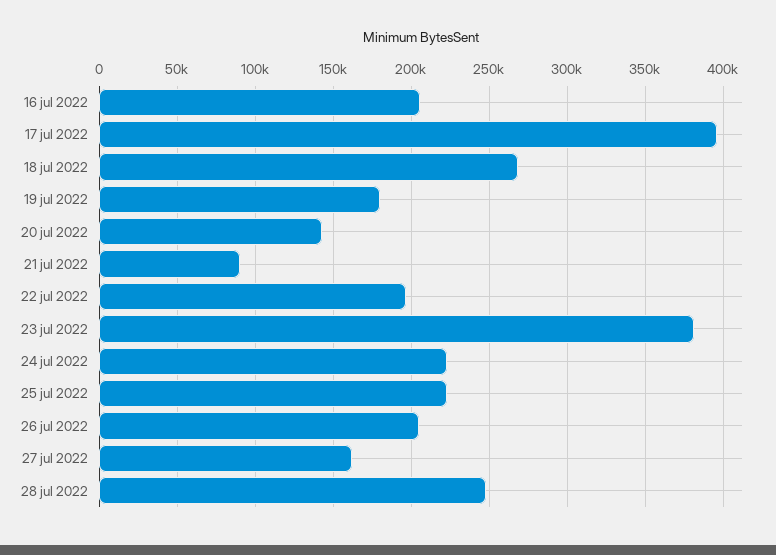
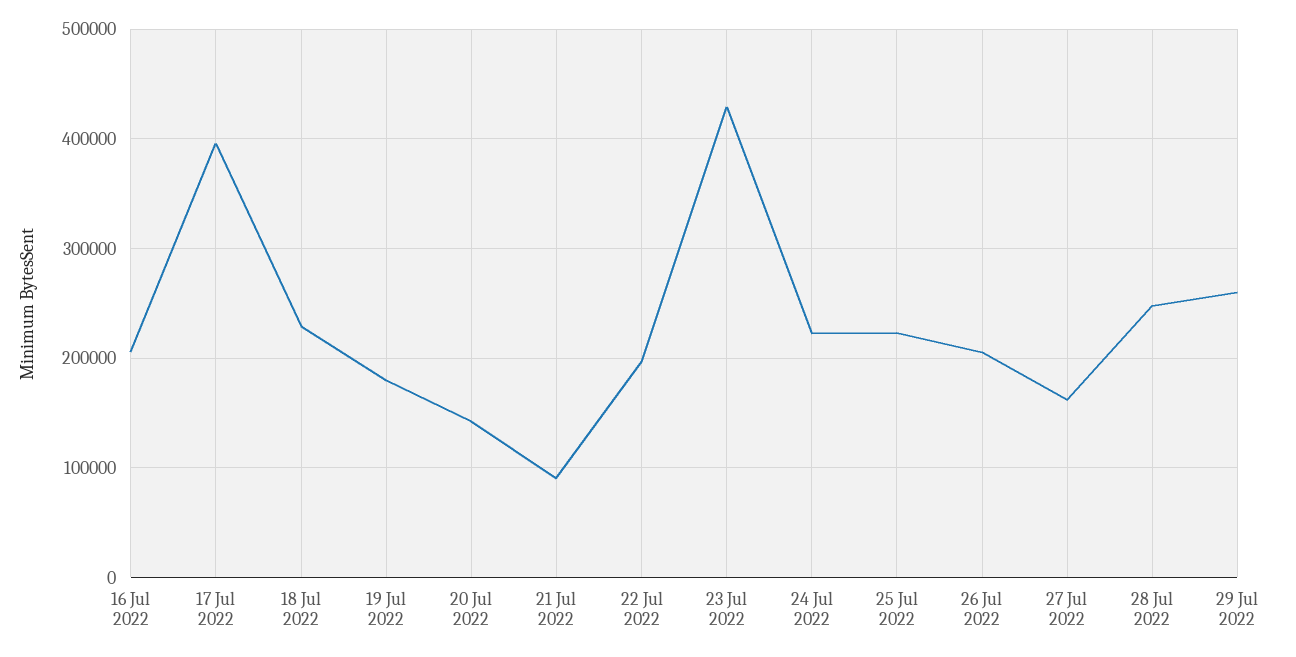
18 jul 2022: 270000 -> 230000
23 jul 2022: 380000 -> 430000
29 Jul 2022: none -> 260000

